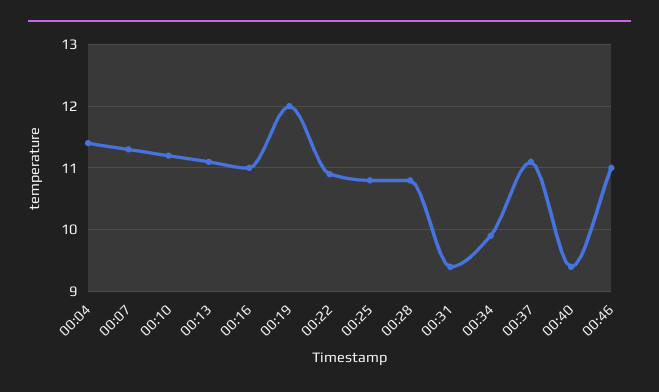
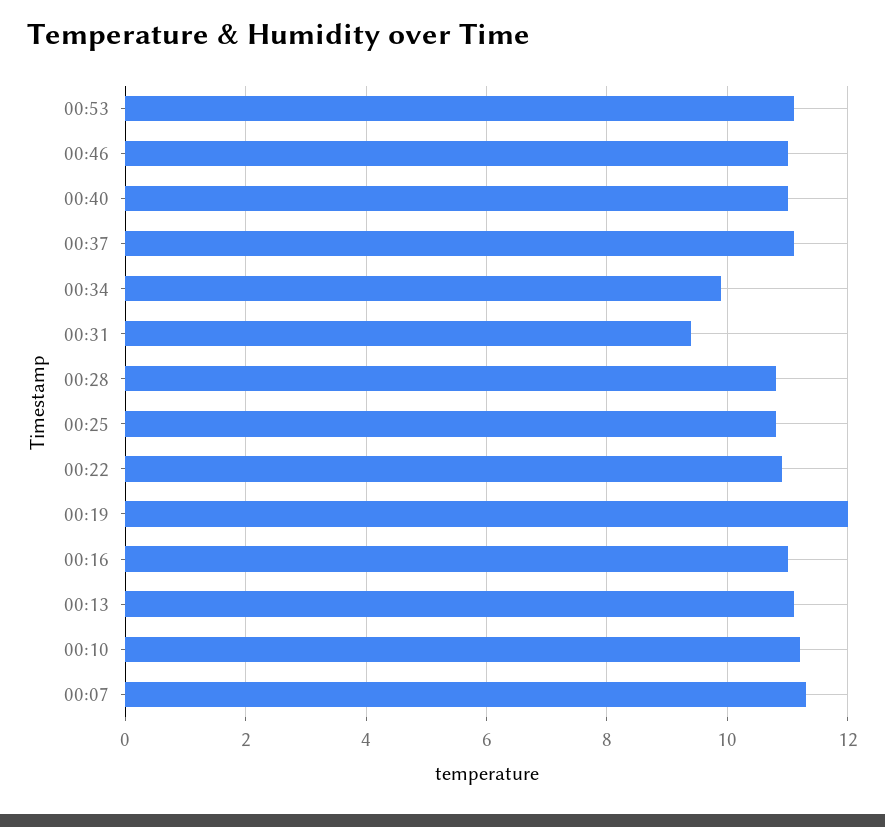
00:04: 11.4 -> none
00:40: 9.4 -> 11
00:53: none -> 11

